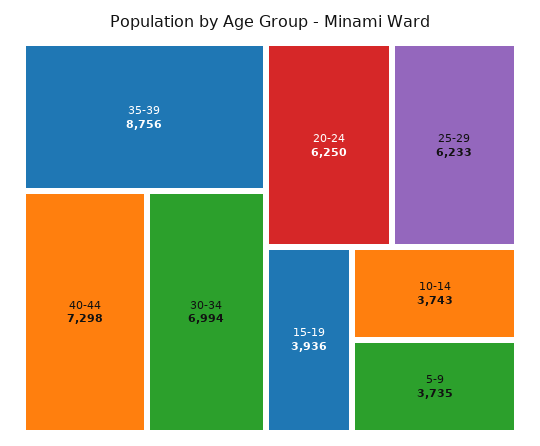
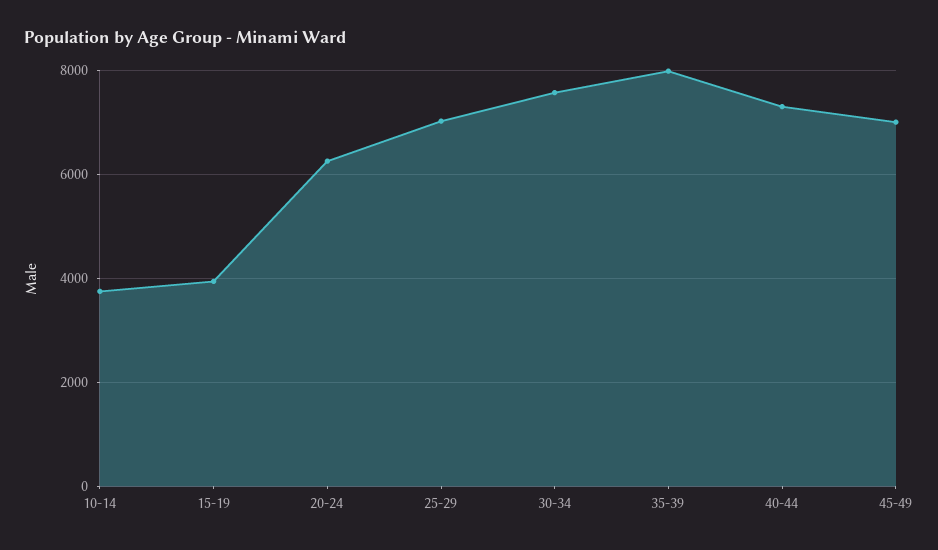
35-39: 8756 -> 8000
30-34: 6994 -> 7600
25-29: 6233 -> 7000
5-9: 3735 -> none
45-49: none -> 7000

